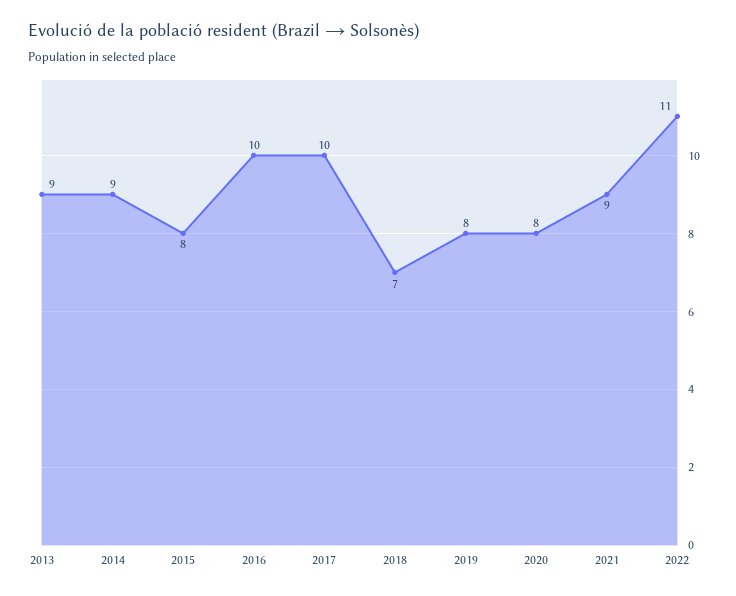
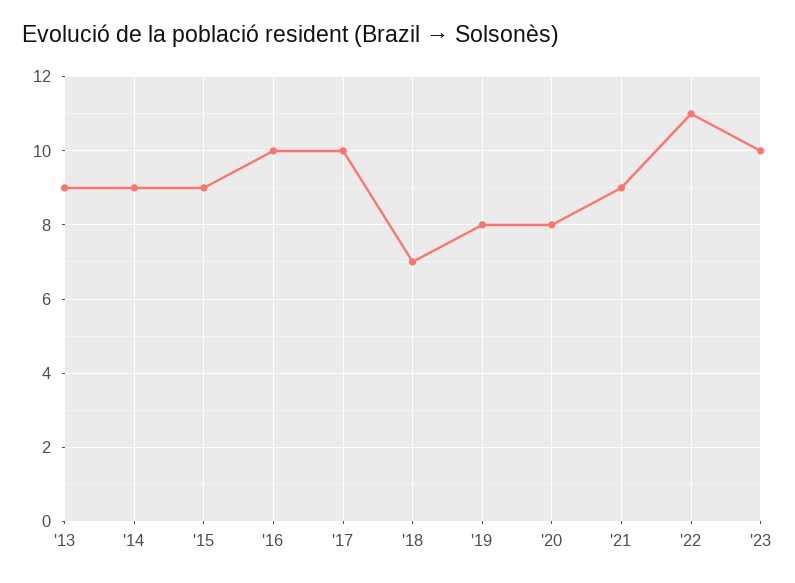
2015: 8 -> 9
'23: none -> 10

